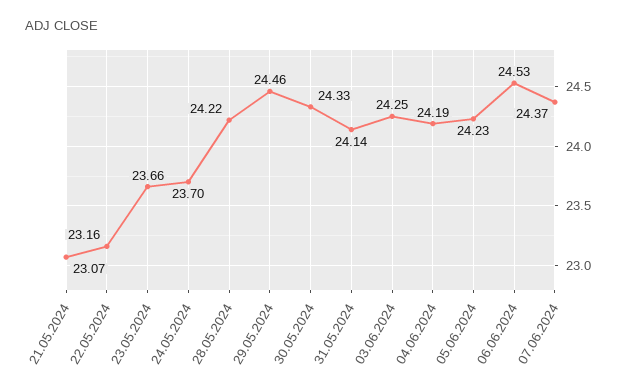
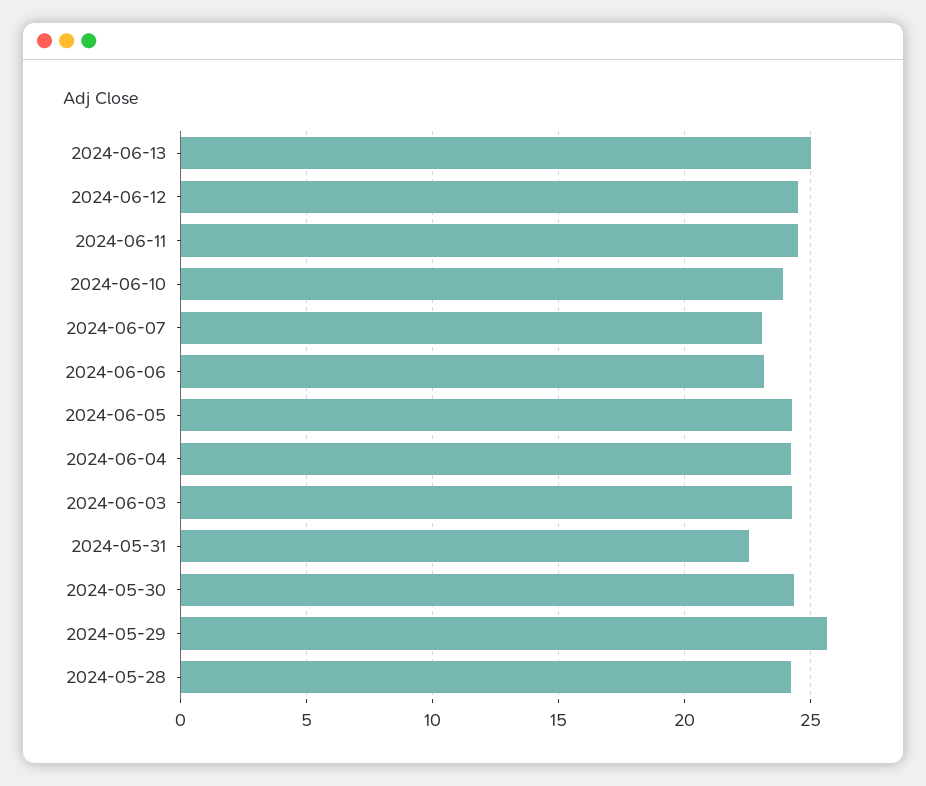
21.05.2024: 23.07 -> none
22.05.2024: 23.16 -> none
23.05.2024: 23.66 -> none
24.05.2024: 23.7 -> none
29.05.2024: 24.46 -> 25.5
31.05.2024: 24.14 -> 22.5
06.06.2024: 24.53 -> 23
07.06.2024: 24.37 -> 23
2024-06-13: none -> 25
2024-06-12: none -> 24.5
2024-06-11: none -> 24.5
2024-06-10: none -> 24

